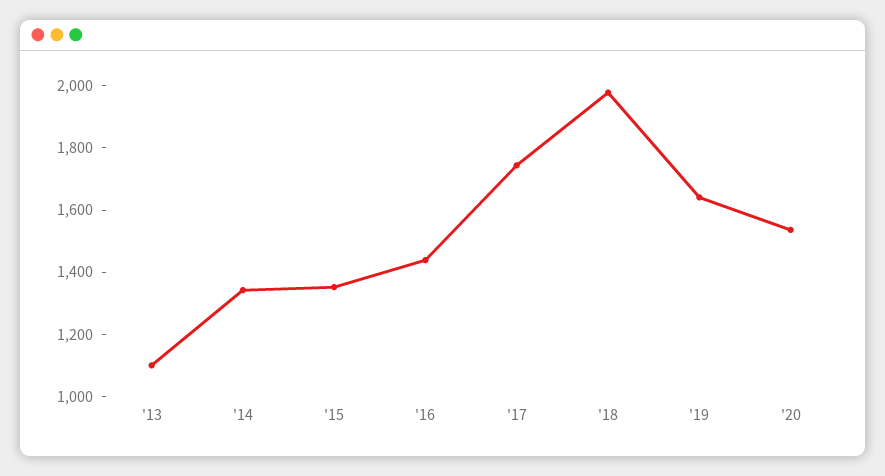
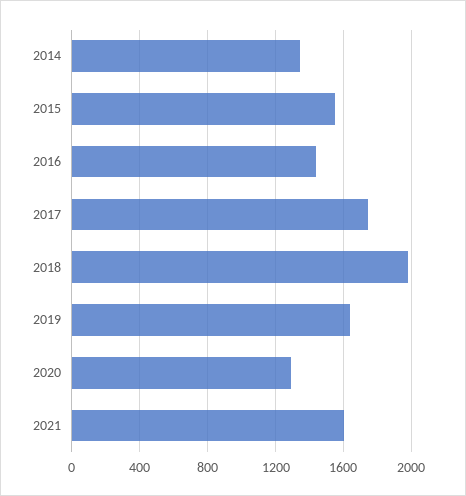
'13: 1100 -> none
'15: 1350 -> 1550
'20: 1550 -> 1300
2021: none -> 1600

